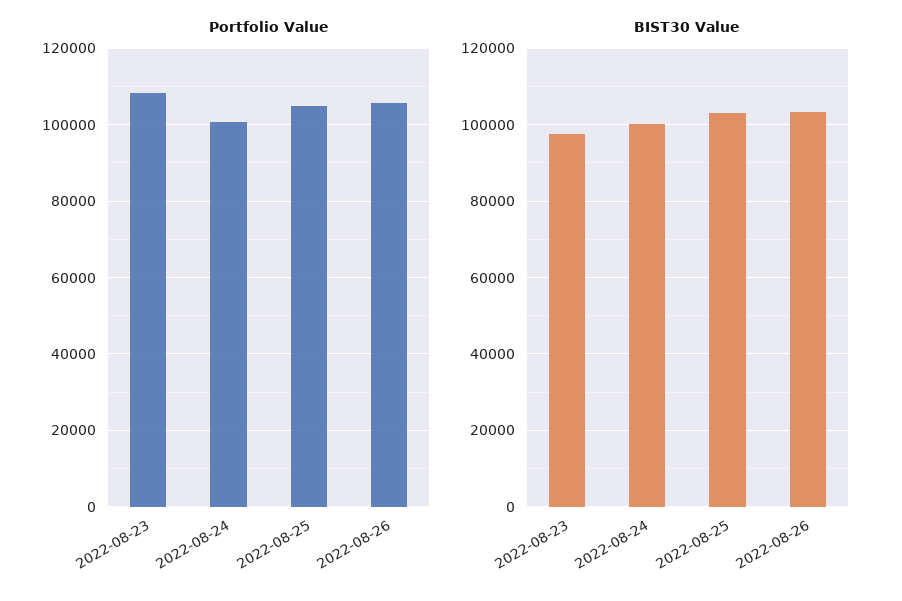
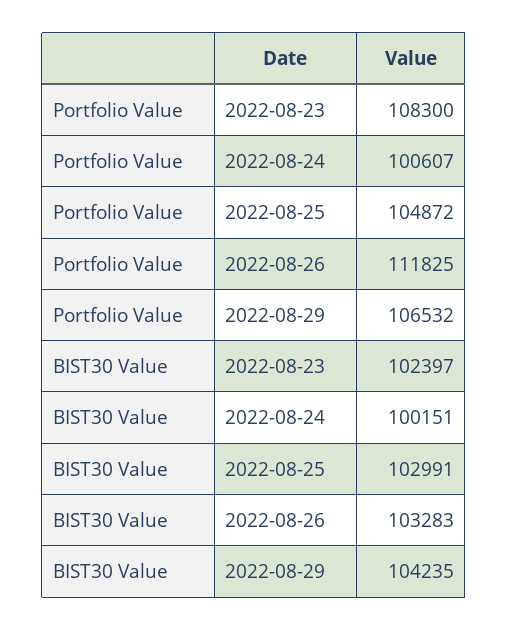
Portfolio Value, 2022-08-26: 106000 -> 111825
BIST30 Value, 2022-08-23: 98000 -> 102397
Portfolio Value, 2022-08-29: none -> 106532
BIST30 Value, 2022-08-29: none -> 104235

